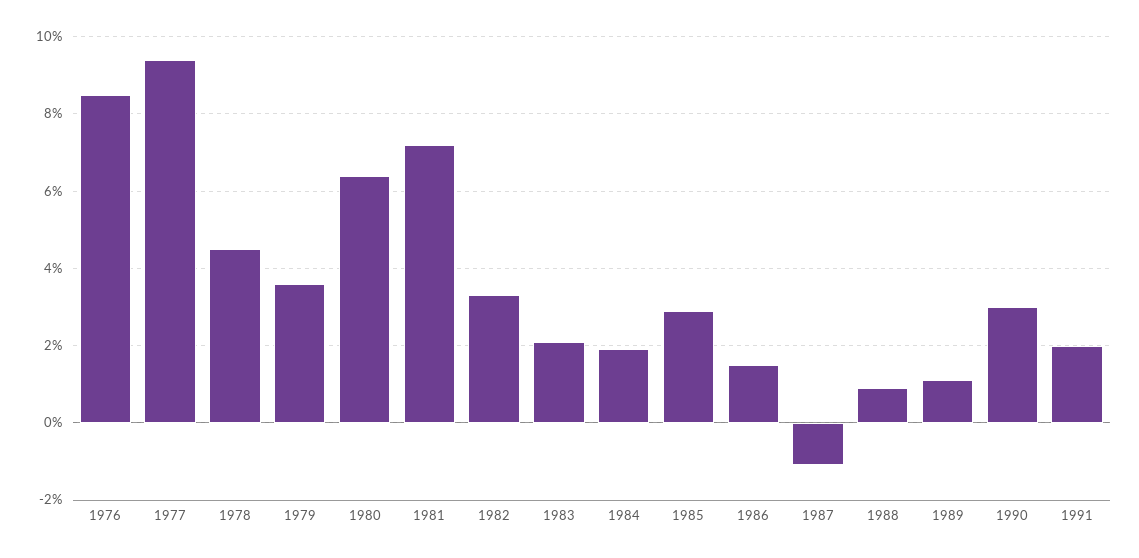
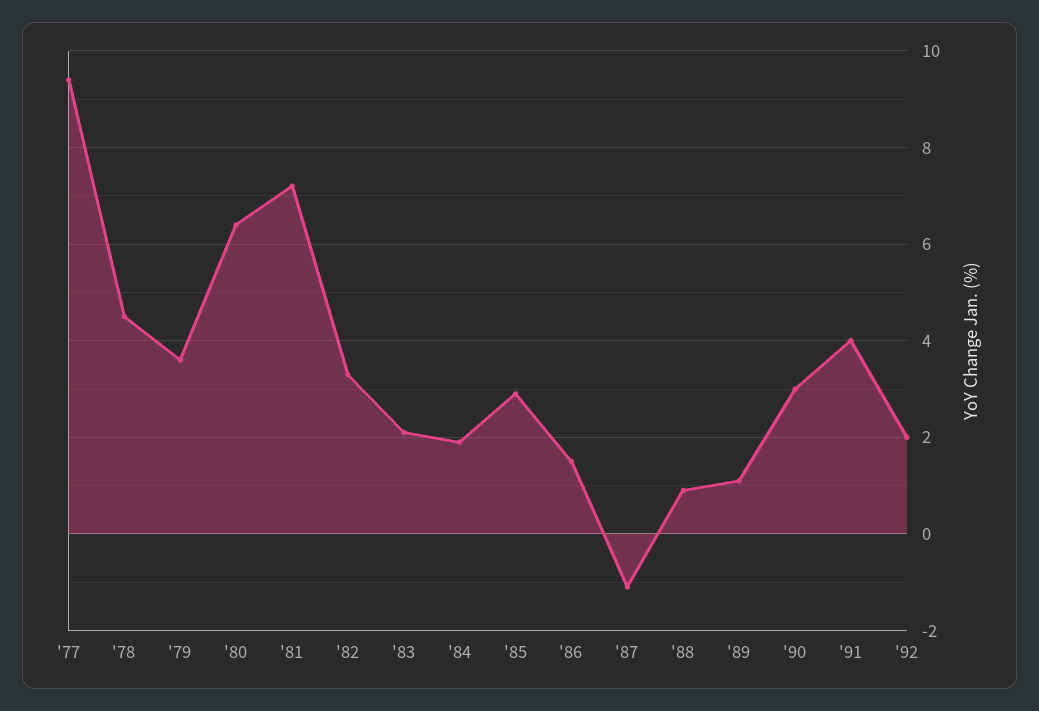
1976: 8.5 -> none
1991: 2 -> 4
'92: none -> 2

